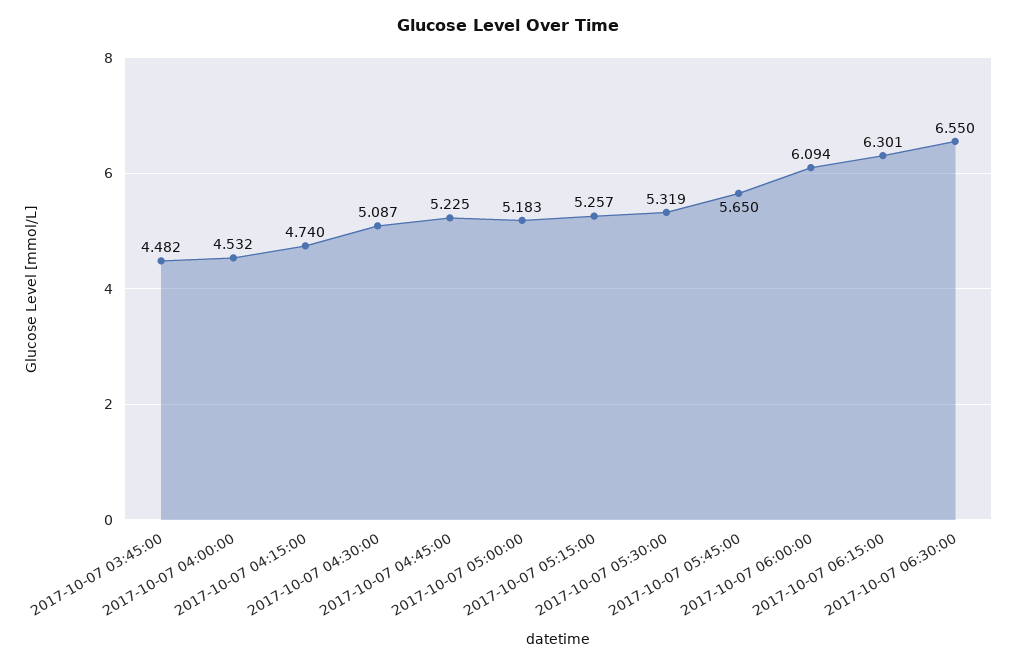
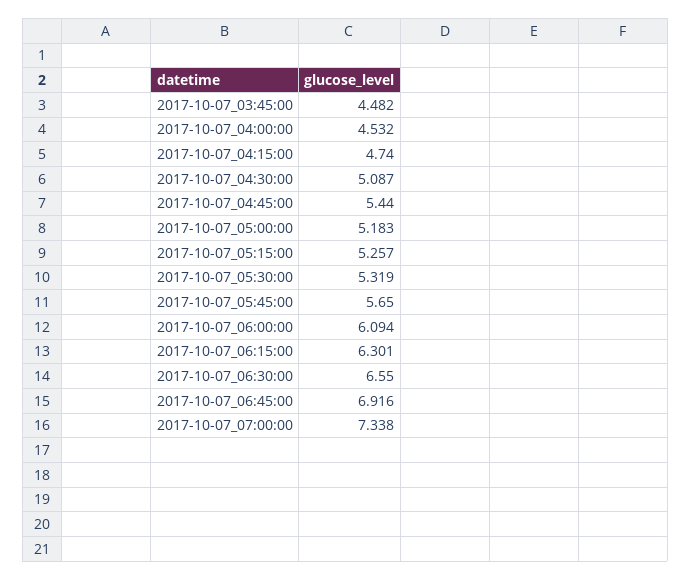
2017-10-07 04:45:00: 5.225 -> 5.44
2017-10-07_06:45:00: none -> 6.916
2017-10-07_07:00:00: none -> 7.338

